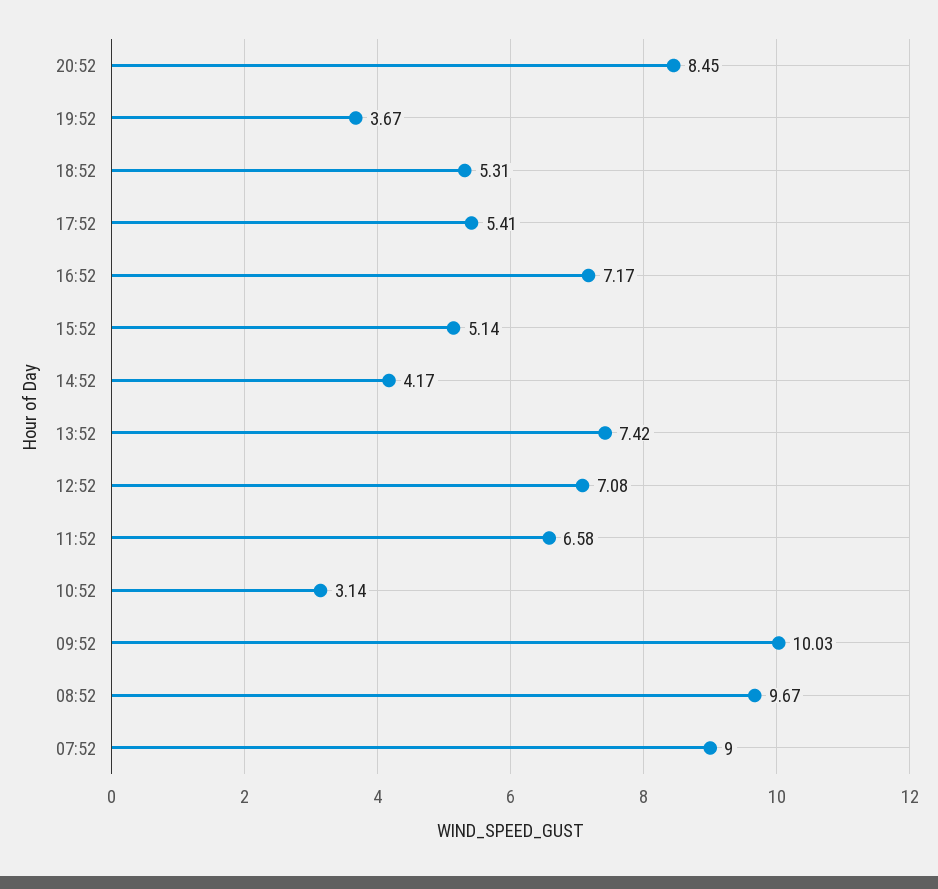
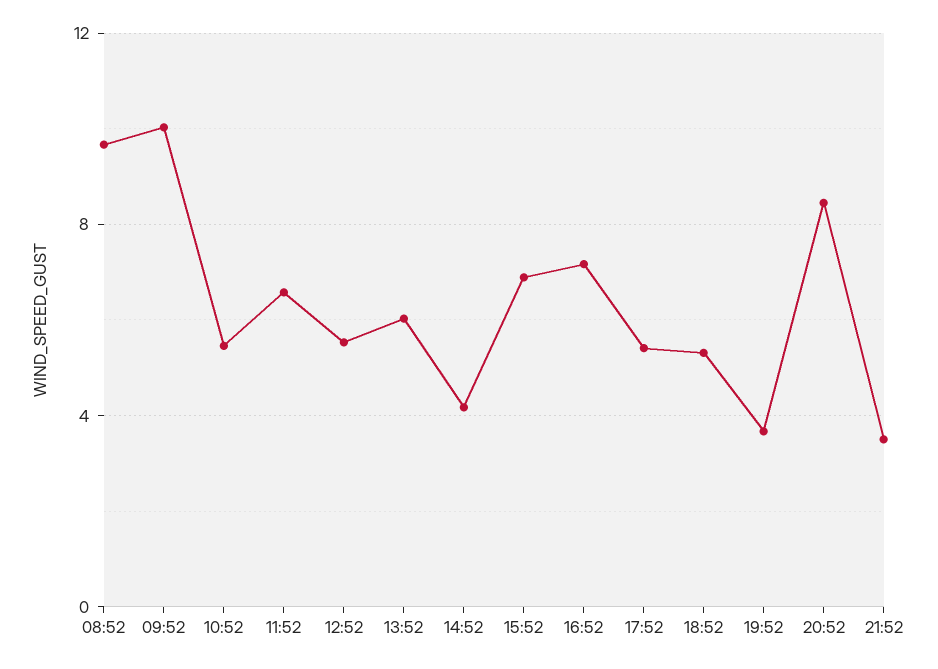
15:52: 5.14 -> 7
13:52: 7.42 -> 6
12:52: 7.08 -> 5.5
10:52: 3.14 -> 5.5
07:52: 9 -> none
21:52: none -> 3.5

